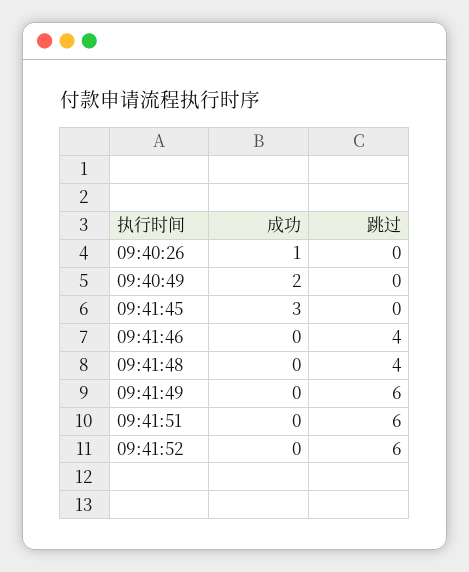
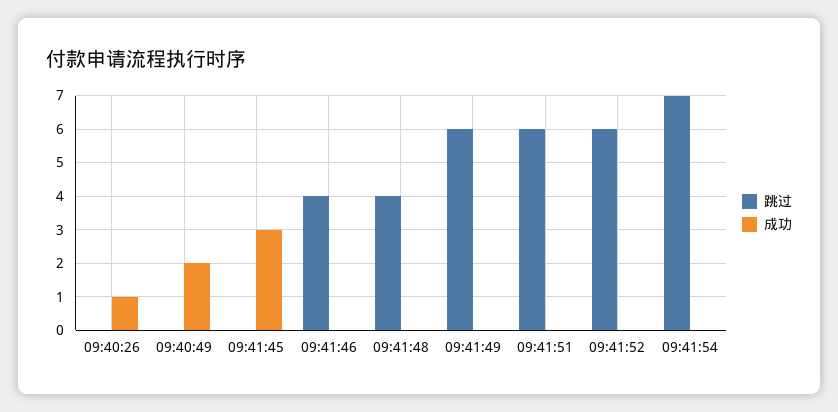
跳过, 09:41:54: none -> 7
成功, 09:41:54: none -> 0

